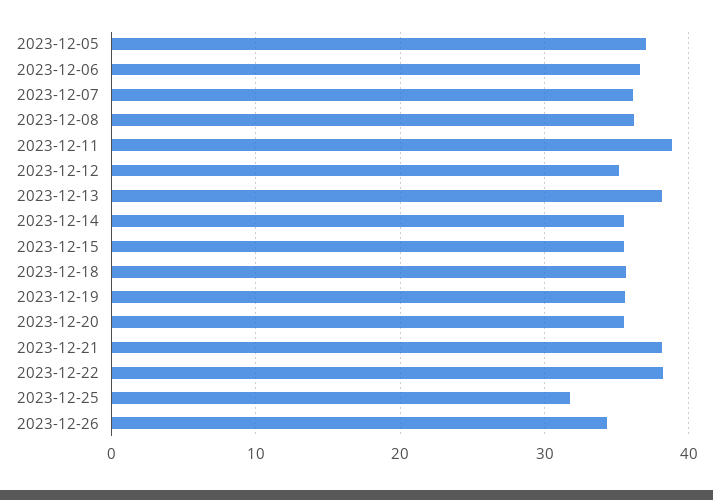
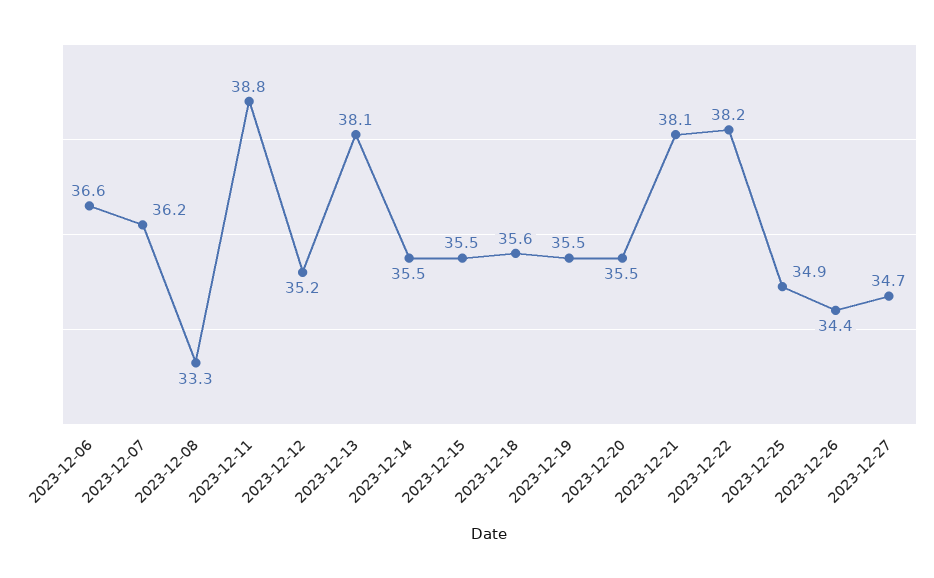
2023-12-05: 37 -> none
2023-12-08: 36 -> 33.3
2023-12-25: 32 -> 34.9
2023-12-27: none -> 34.7

